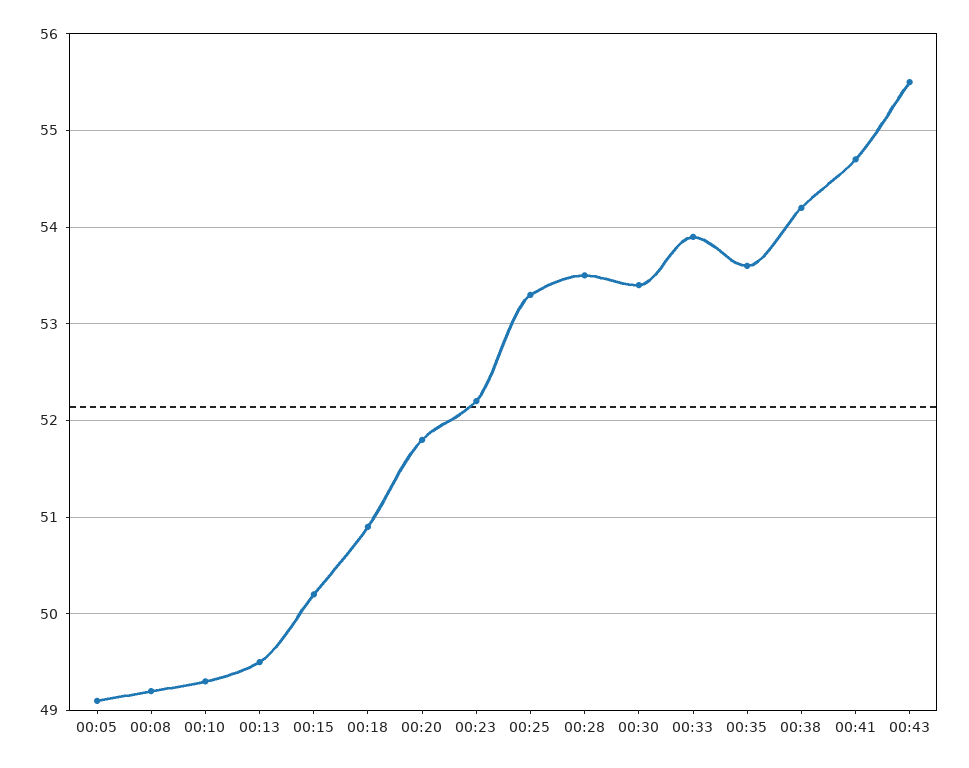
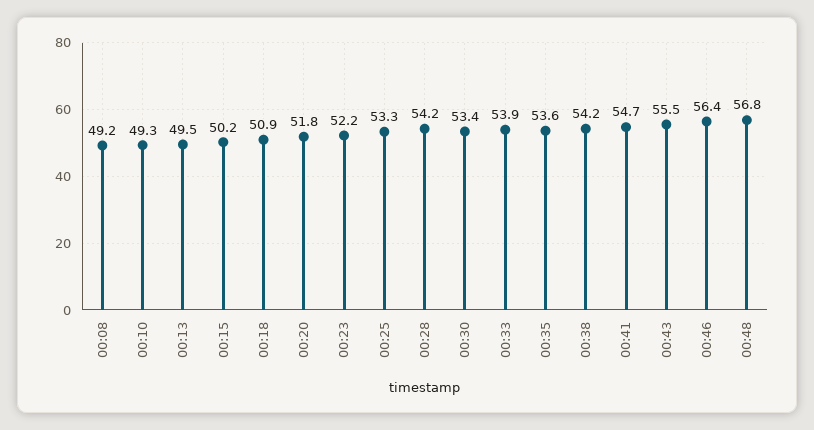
00:05: 49.1 -> none
00:28: 53.5 -> 54.2
00:46: none -> 56.4
00:48: none -> 56.8

